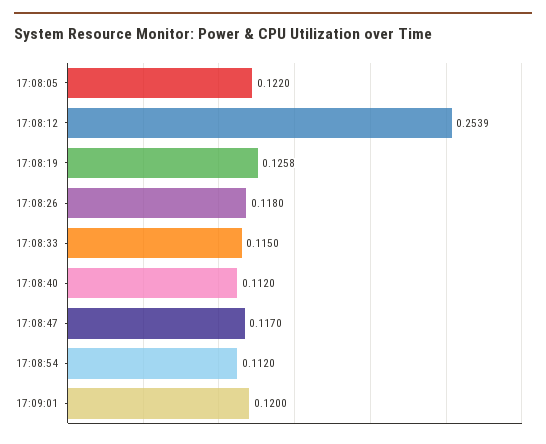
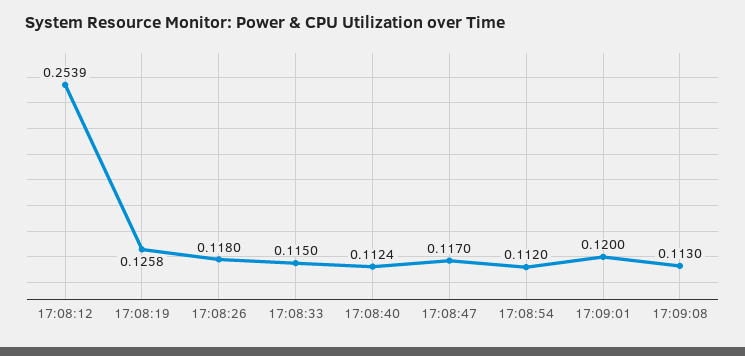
17:08:05: 0.122 -> none
17:08:40: 0.112 -> 0.1124
17:09:08: none -> 0.113

